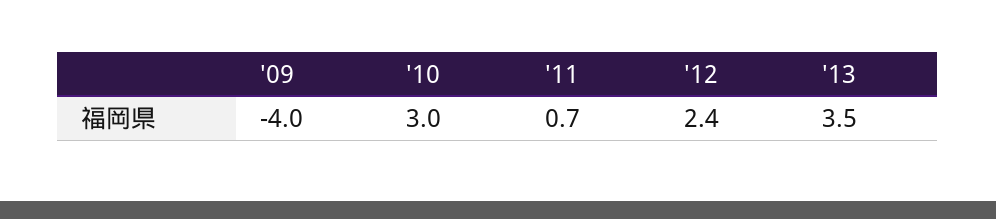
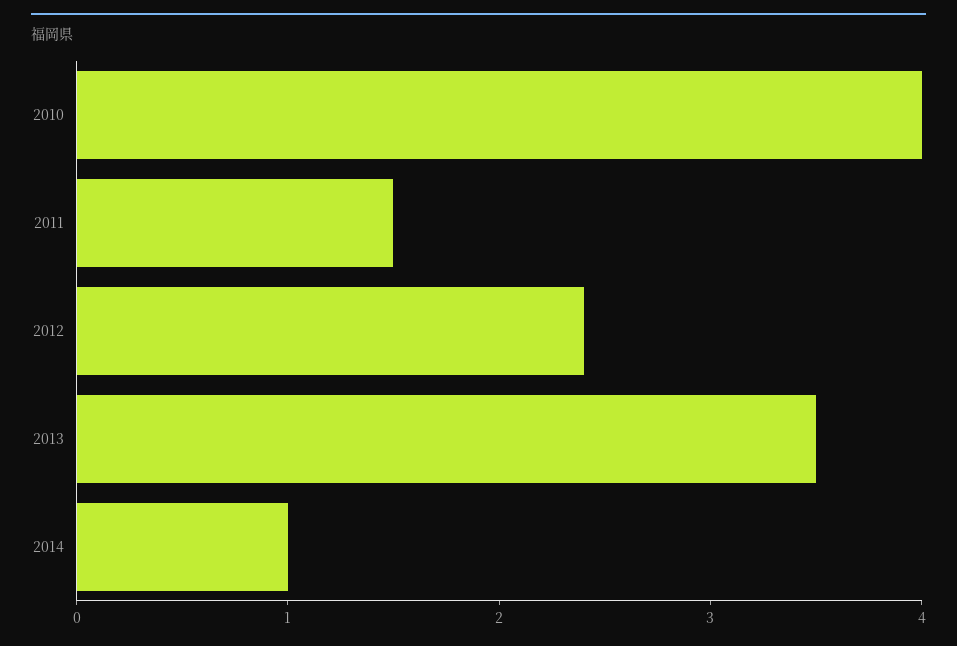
'09: -4 -> none
'10: 3 -> 4
'11: 0.7 -> 1.5
2014: none -> 1

